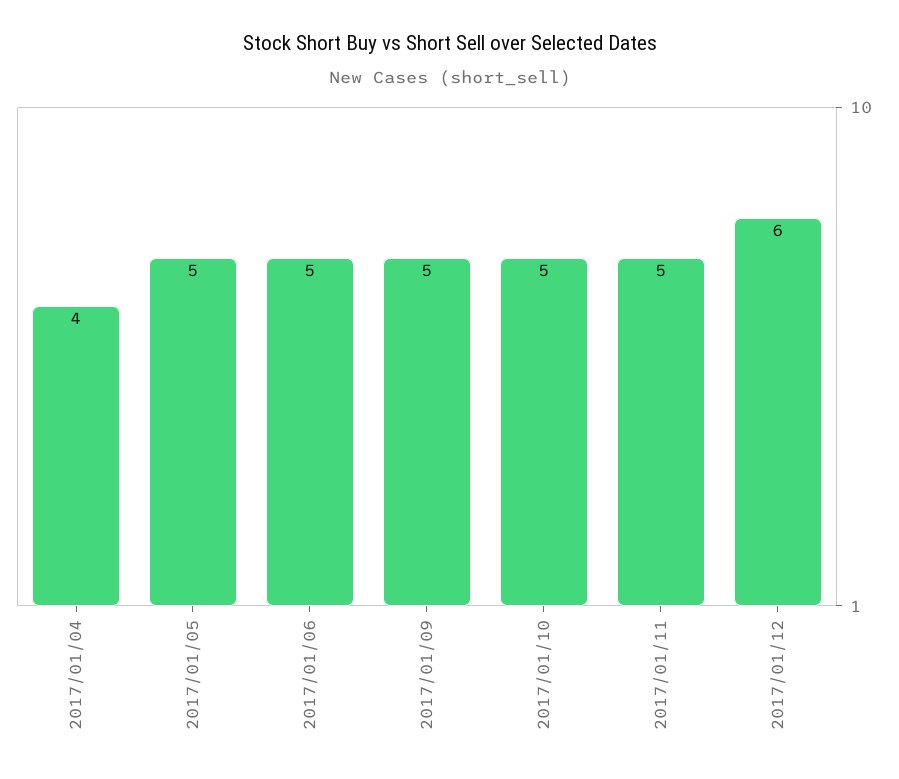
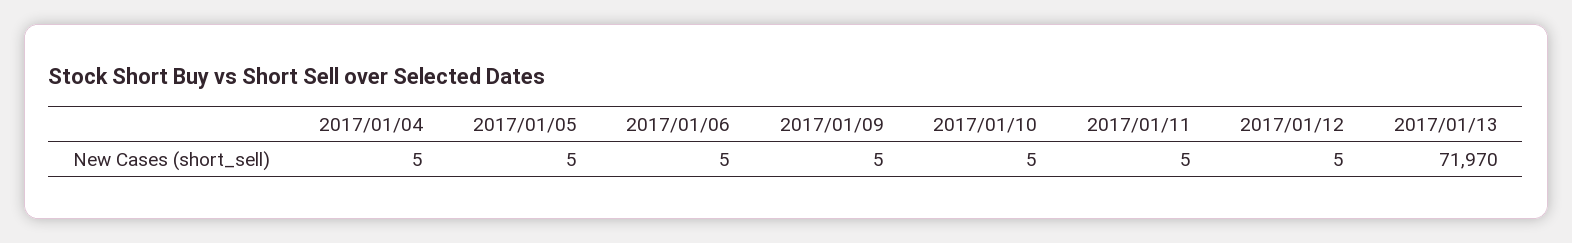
2017/01/04: 4 -> 5
2017/01/12: 6 -> 5
2017/01/13: none -> 71970

